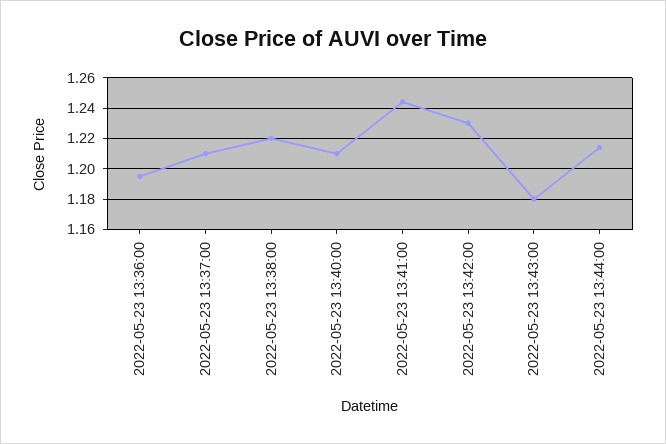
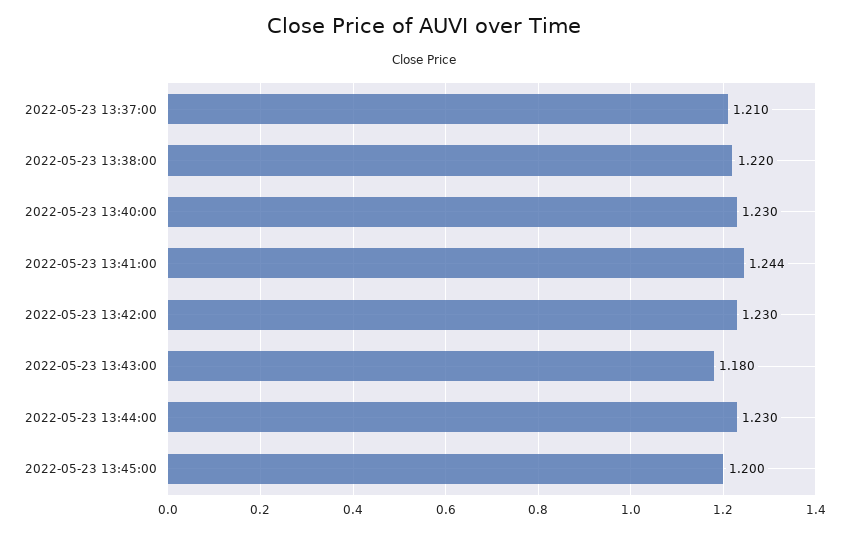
2022-05-23 13:36:00: 1.195 -> none
2022-05-23 13:40:00: 1.21 -> 1.23
2022-05-23 13:44:00: 1.215 -> 1.23
2022-05-23 13:45:00: none -> 1.2

